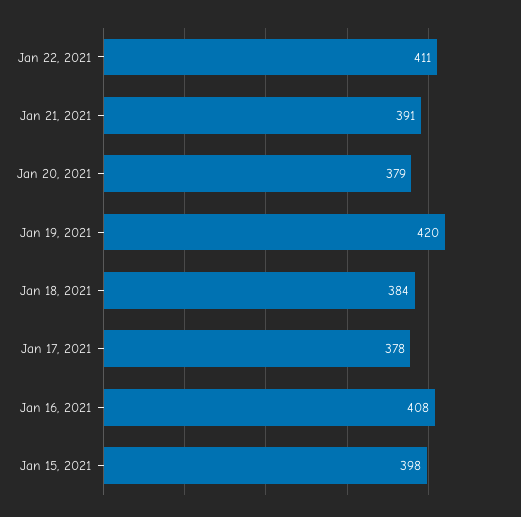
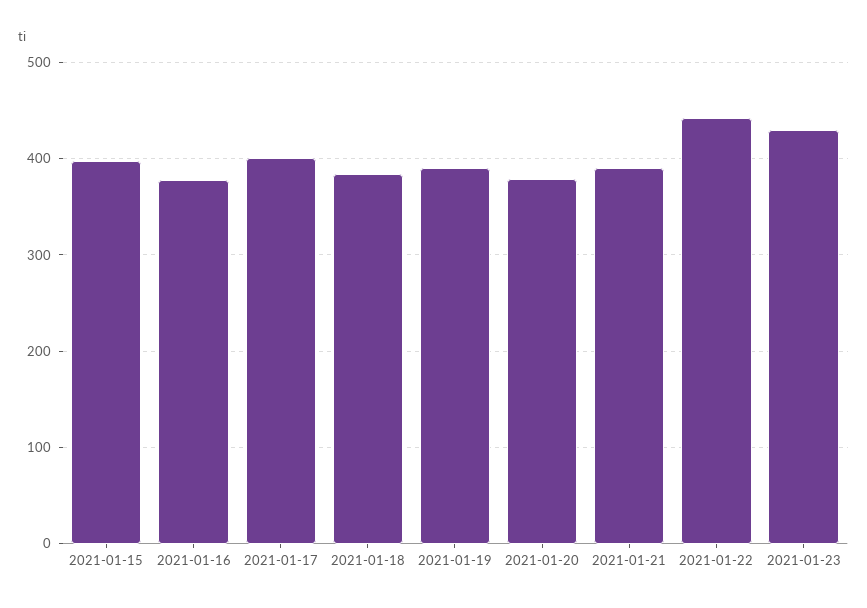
Jan 22, 2021: 411 -> 440
Jan 19, 2021: 420 -> 390
Jan 17, 2021: 378 -> 400
Jan 16, 2021: 408 -> 380
2021-01-23: none -> 430

